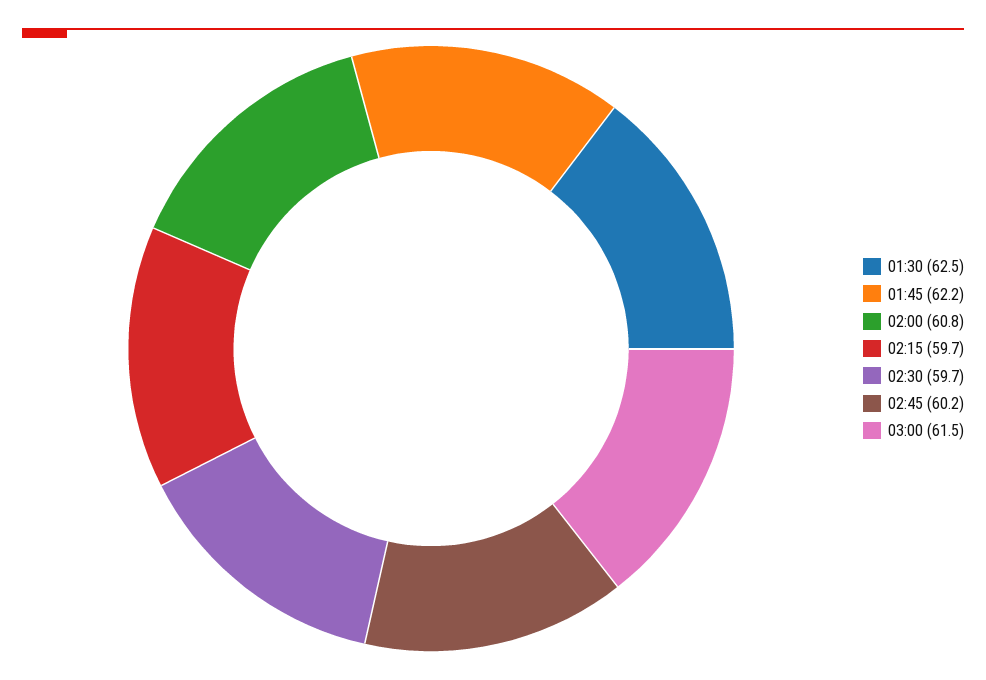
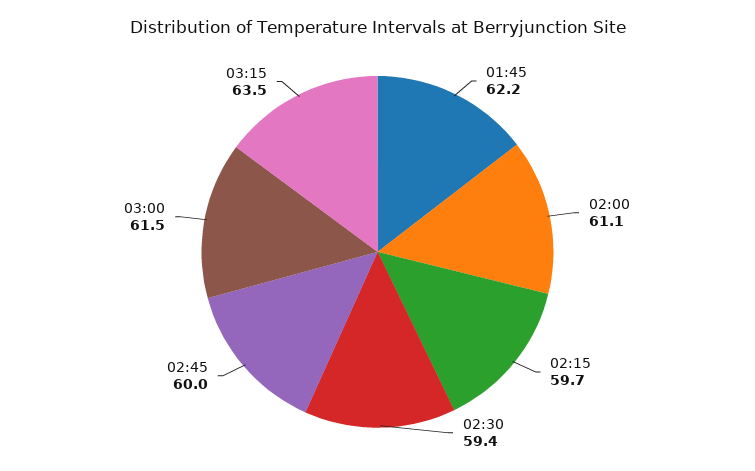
01:30: 62.5 -> none
02:00: 60.8 -> 61.1
02:30: 59.7 -> 59.4
02:45: 60.2 -> 60
03:15: none -> 63.5

